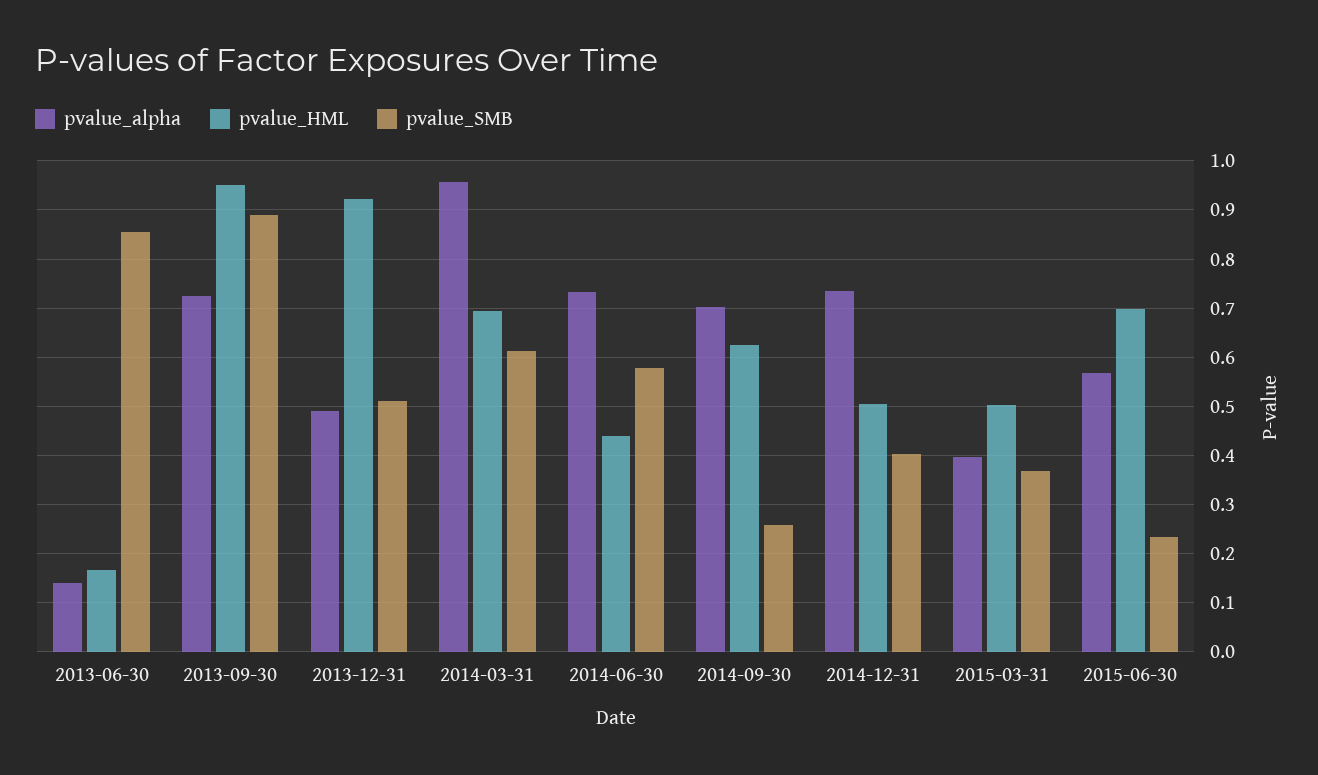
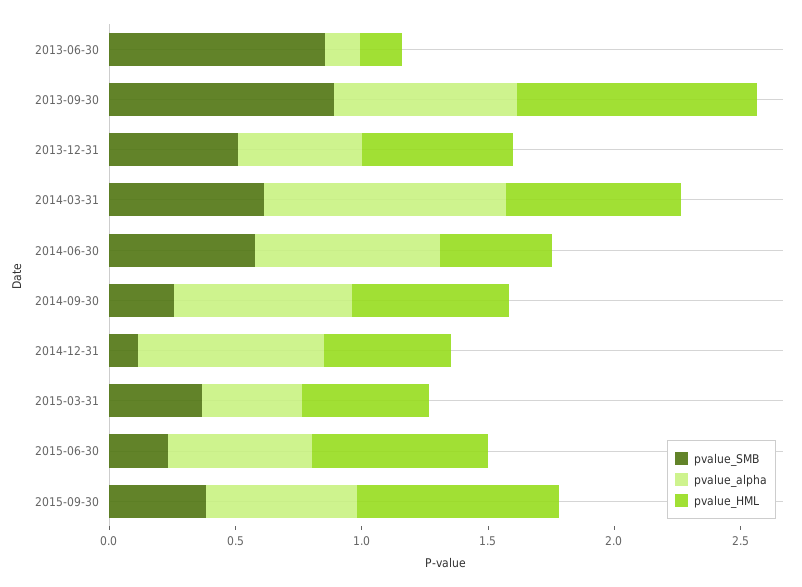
pvalue_HML, 2013-12-31: 0.92 -> 0.6
pvalue_SMB, 2014-12-31: 0.4 -> 0.1
pvalue_SMB, 2015-09-30: none -> 0.4
pvalue_alpha, 2015-09-30: none -> 0.6
pvalue_HML, 2015-09-30: none -> 0.8

